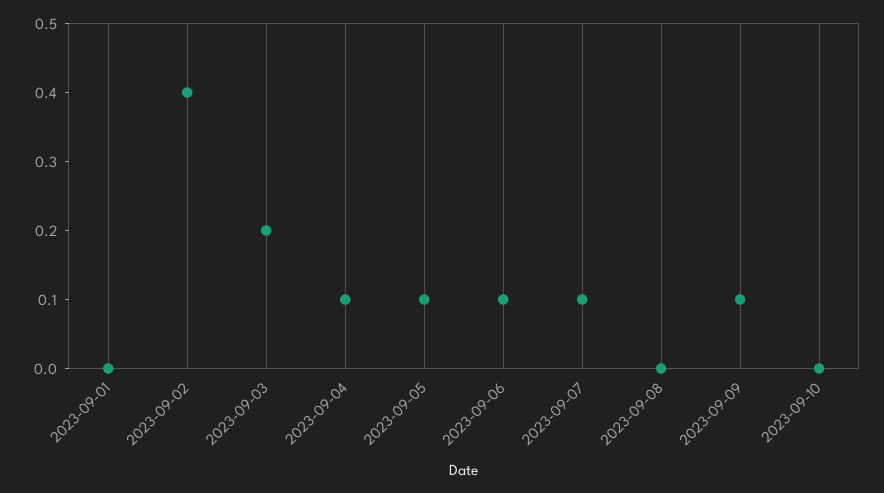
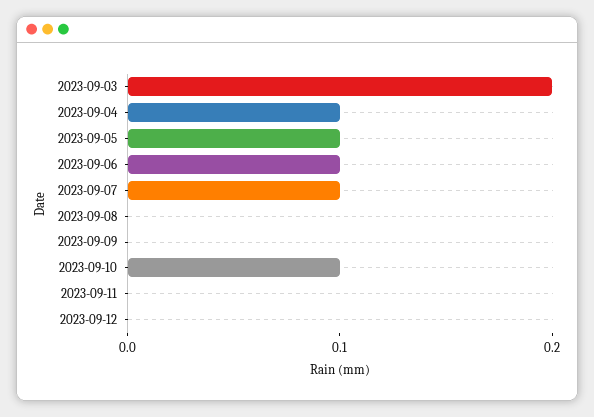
2023-09-01: 0 -> none
2023-09-02: 0.4 -> none
2023-09-09: 0.1 -> 0
2023-09-10: 0 -> 0.1
2023-09-11: none -> 0
2023-09-12: none -> 0

